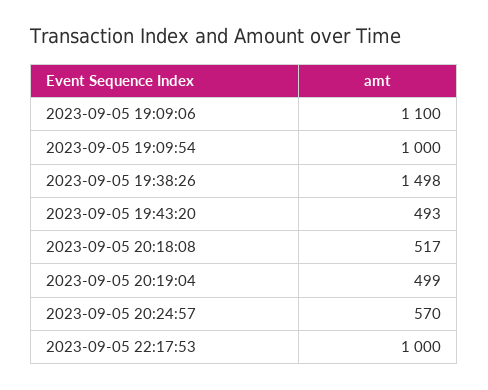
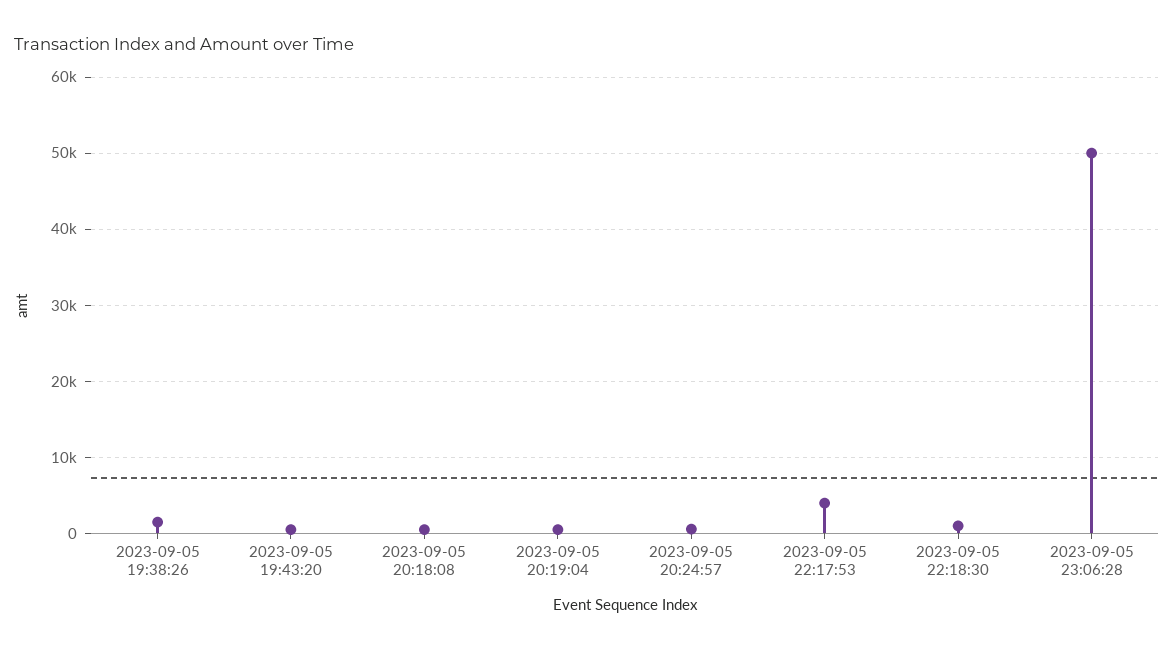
2023-09-05 19:09:06: 1100 -> none
2023-09-05 19:09:54: 1000 -> none
2023-09-05 22:17:53: 1000 -> 4000
2023-09-05 22:18:30: none -> 1000
2023-09-05 23:06:28: none -> 50000

